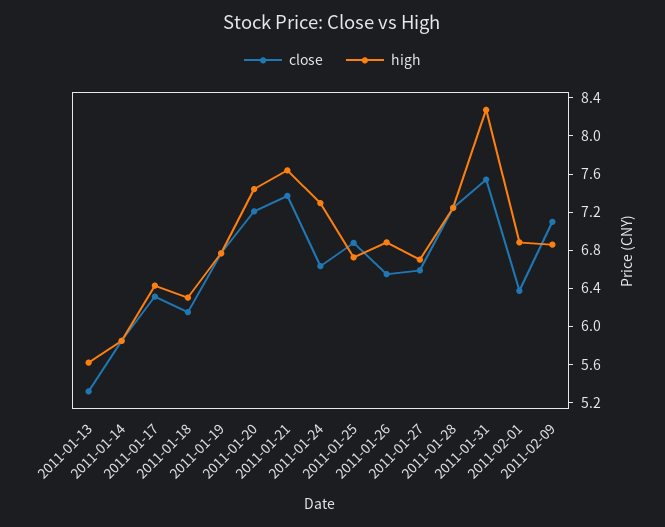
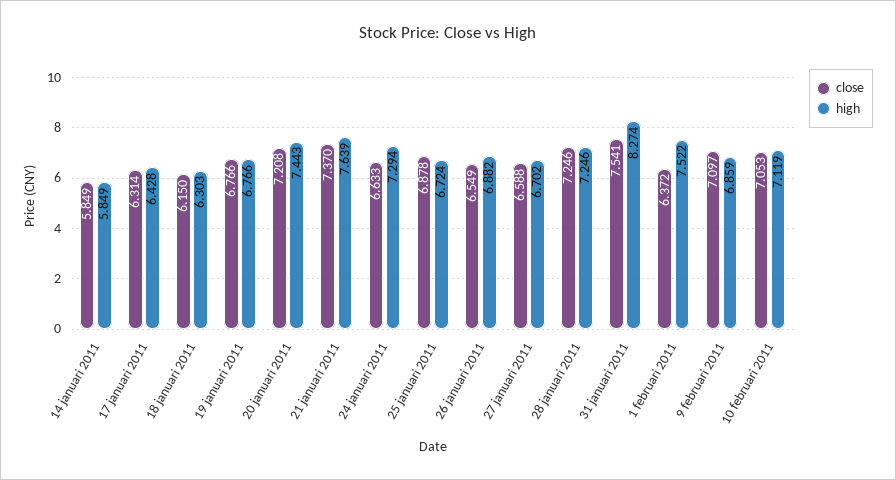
close, 2011-01-13: 5.3 -> none
high, 2011-01-13: 5.6 -> none
high, 2011-02-01: 6.9 -> 7.522
close, 10 februari 2011: none -> 7.053
high, 10 februari 2011: none -> 7.119

